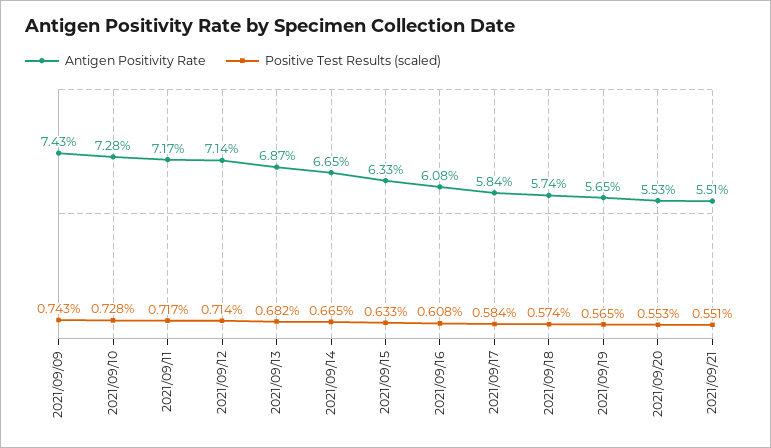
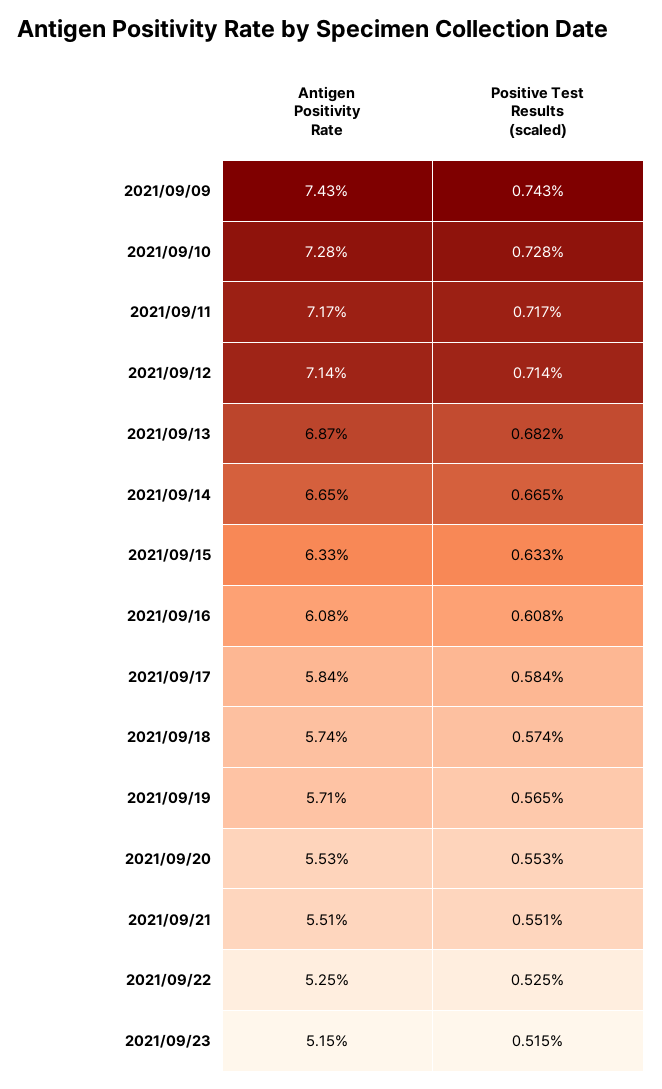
Antigen Positivity Rate, 2021/09/19: 5.65 -> 5.71
Antigen Positivity Rate, 2021/09/22: none -> 5.25
Positive Test Results (scaled), 2021/09/22: none -> 0.525
Antigen Positivity Rate, 2021/09/23: none -> 5.15
Positive Test Results (scaled), 2021/09/23: none -> 0.515

